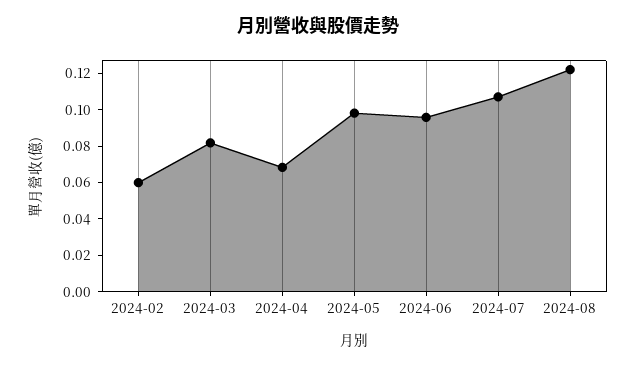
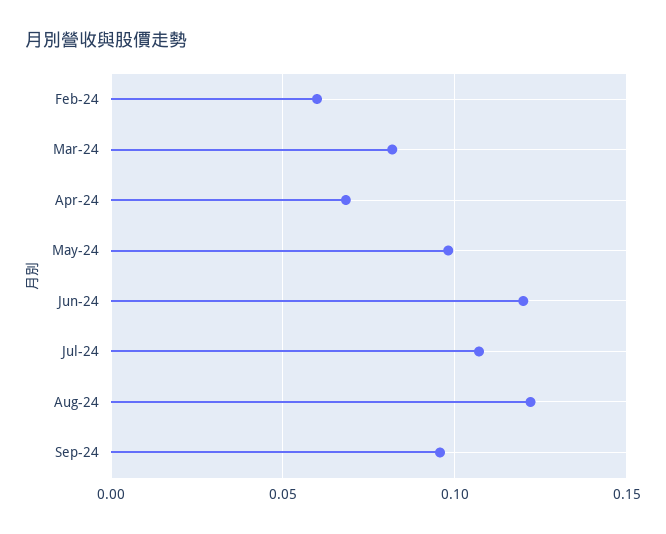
2024-06: 0.095 -> 0.12
Sep-24: none -> 0.095

